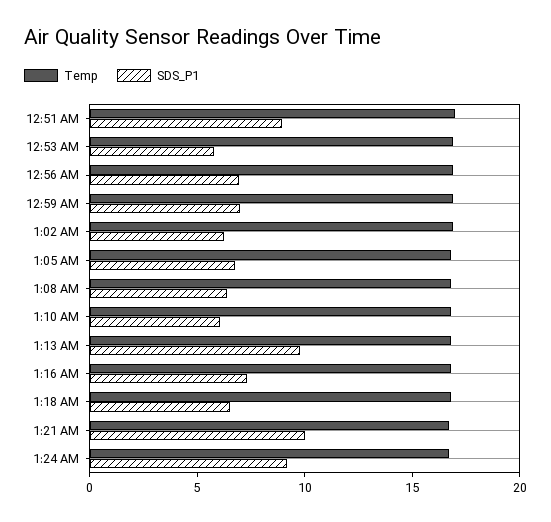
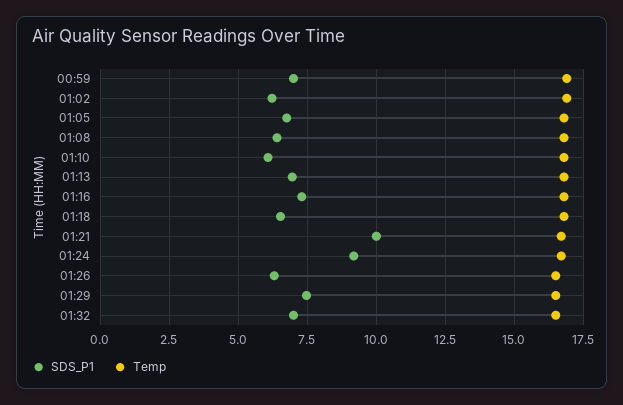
Temp, 12:51 AM: 17 -> none
SDS_P1, 12:51 AM: 9 -> none
Temp, 12:53 AM: 17 -> none
SDS_P1, 12:53 AM: 6 -> none
Temp, 12:56 AM: 17 -> none
SDS_P1, 12:56 AM: 7 -> none
SDS_P1, 1:13 AM: 10 -> 7
SDS_P1, 01:26: none -> 6.25
Temp, 01:26: none -> 16.5
SDS_P1, 01:29: none -> 7.5
Temp, 01:29: none -> 16.5
SDS_P1, 01:32: none -> 7
Temp, 01:32: none -> 16.5

